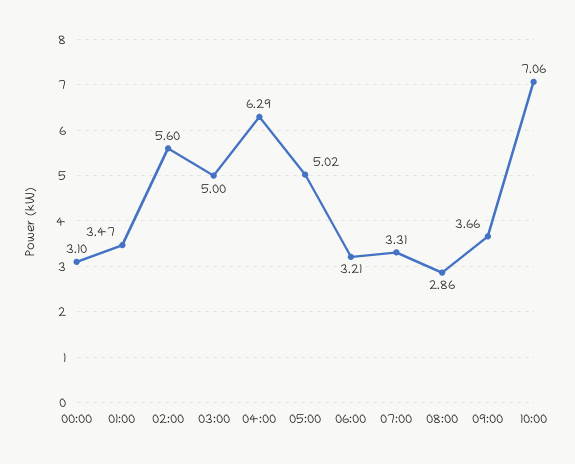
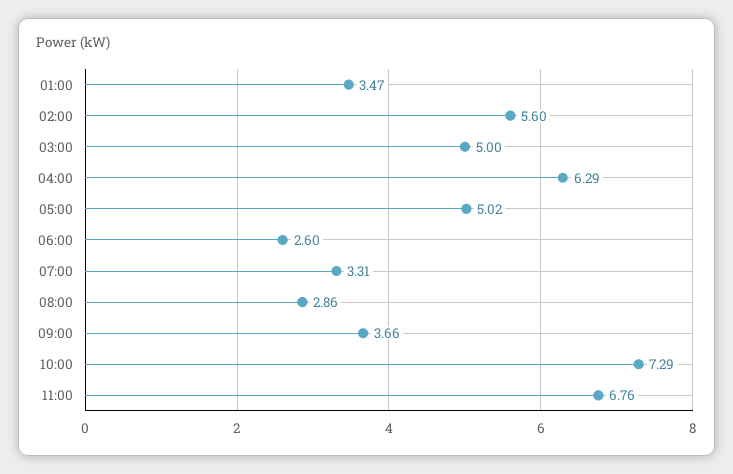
00:00: 3.1 -> none
06:00: 3.21 -> 2.6
10:00: 7.06 -> 7.29
11:00: none -> 6.76

